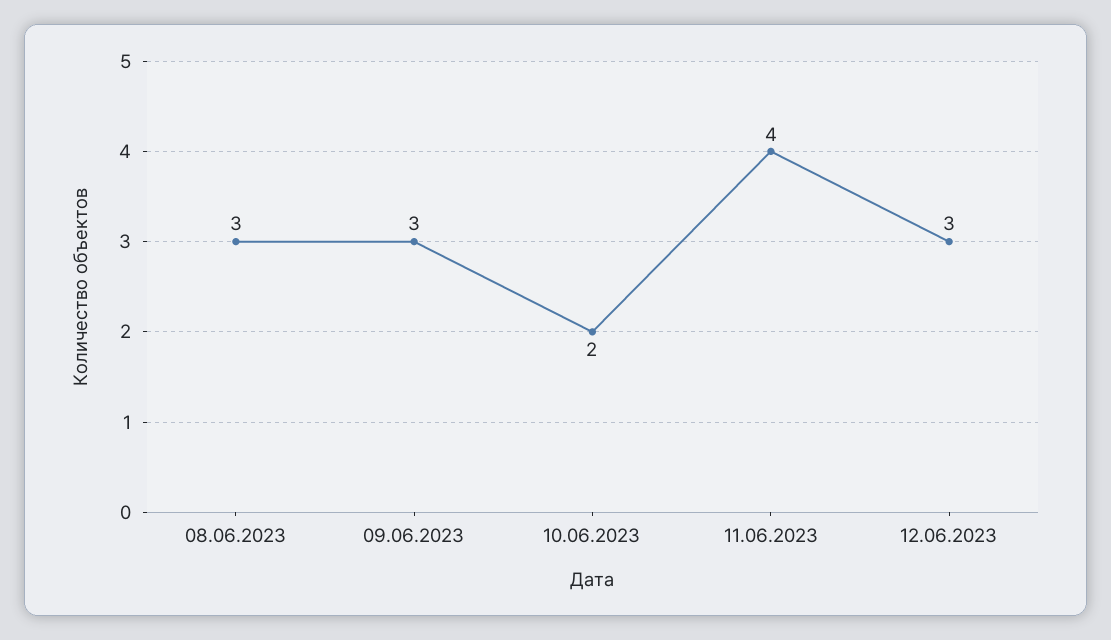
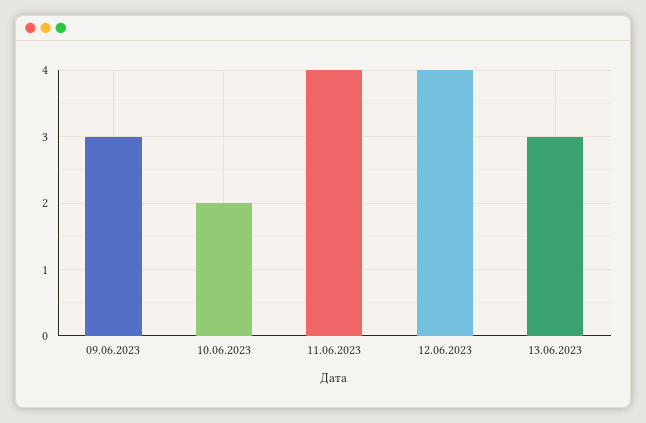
08.06.2023: 3 -> none
12.06.2023: 3 -> 4
13.06.2023: none -> 3

